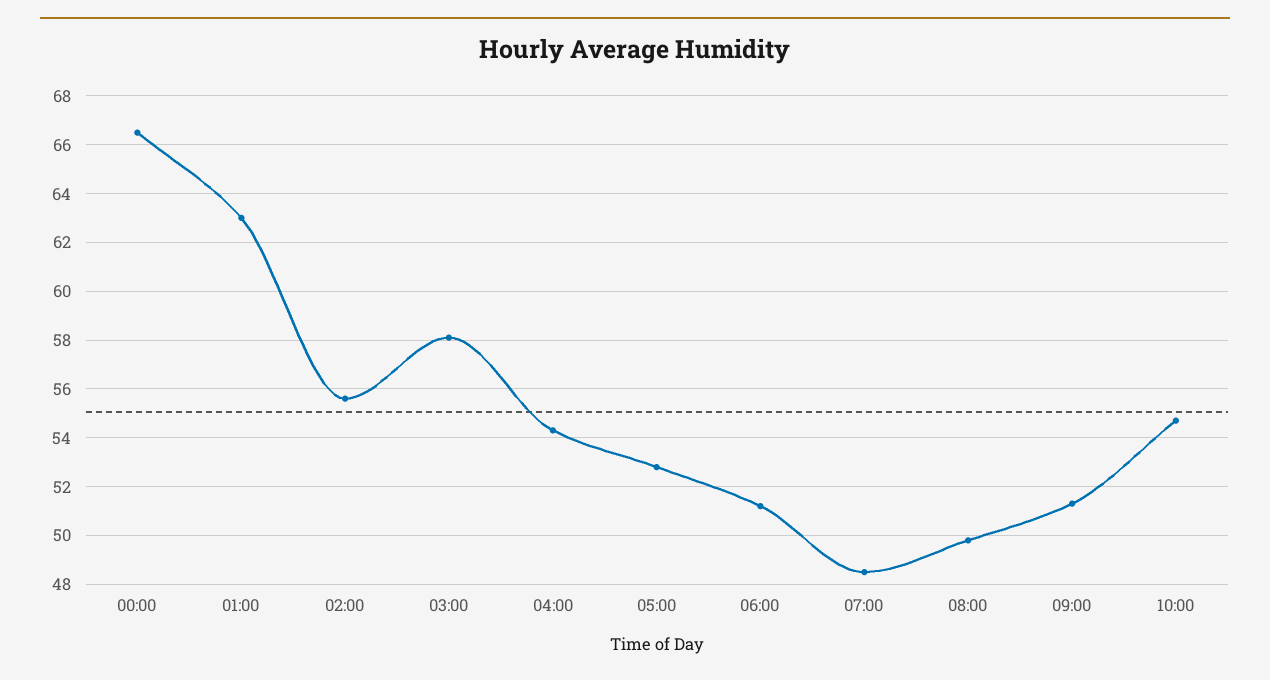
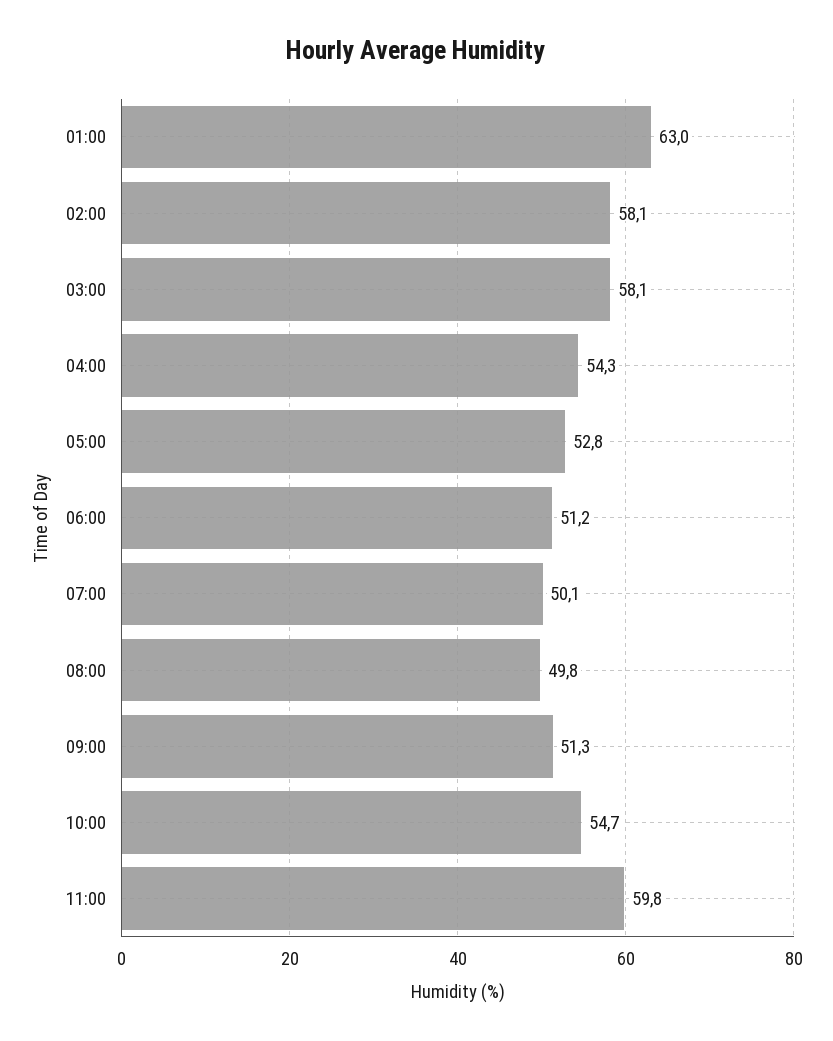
00:00: 66.5 -> none
02:00: 55.5 -> 58.1
07:00: 48.5 -> 50.1
11:00: none -> 59.8

